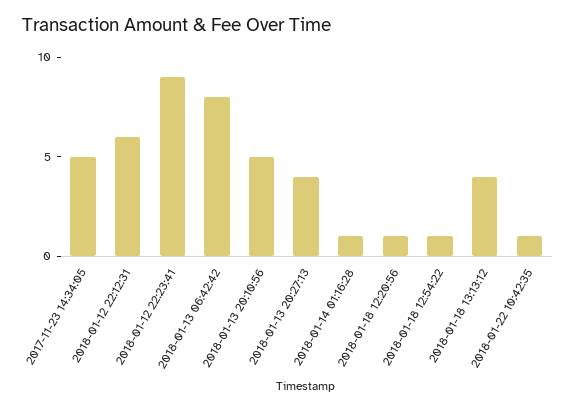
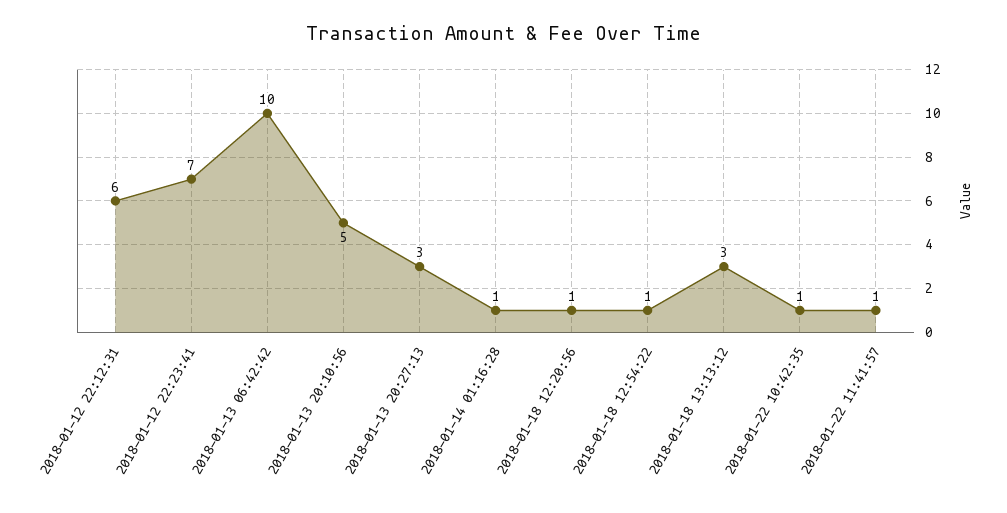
2017-11-23 14:34:05: 5 -> none
2018-01-12 22:23:41: 9 -> 7
2018-01-13 06:42:42: 8 -> 10
2018-01-13 20:27:13: 4 -> 3
2018-01-18 13:13:12: 4 -> 3
2018-01-22 11:41:57: none -> 1

